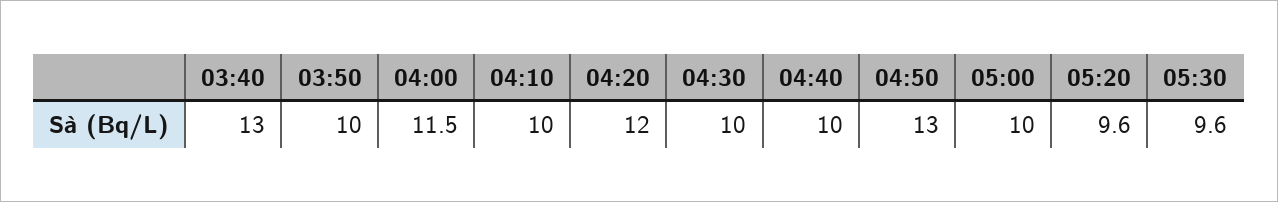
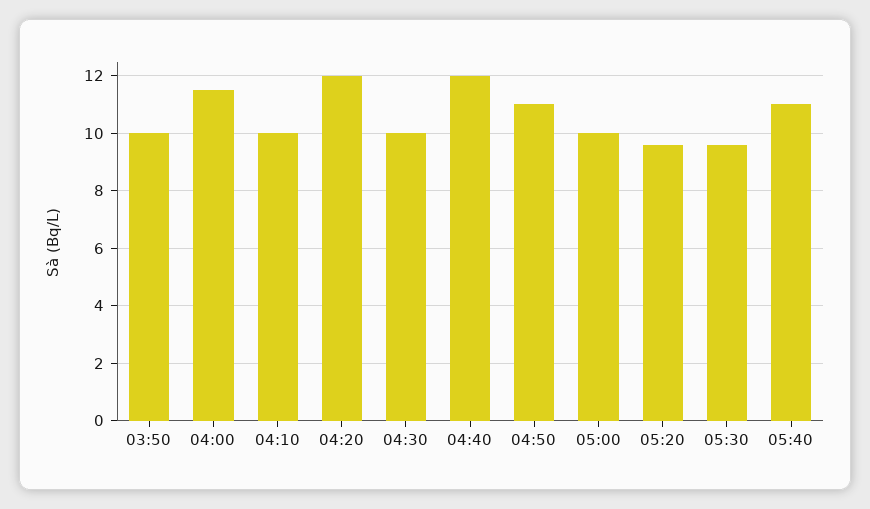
03:40: 13 -> none
04:40: 10 -> 12
04:50: 13 -> 11
05:40: none -> 11

